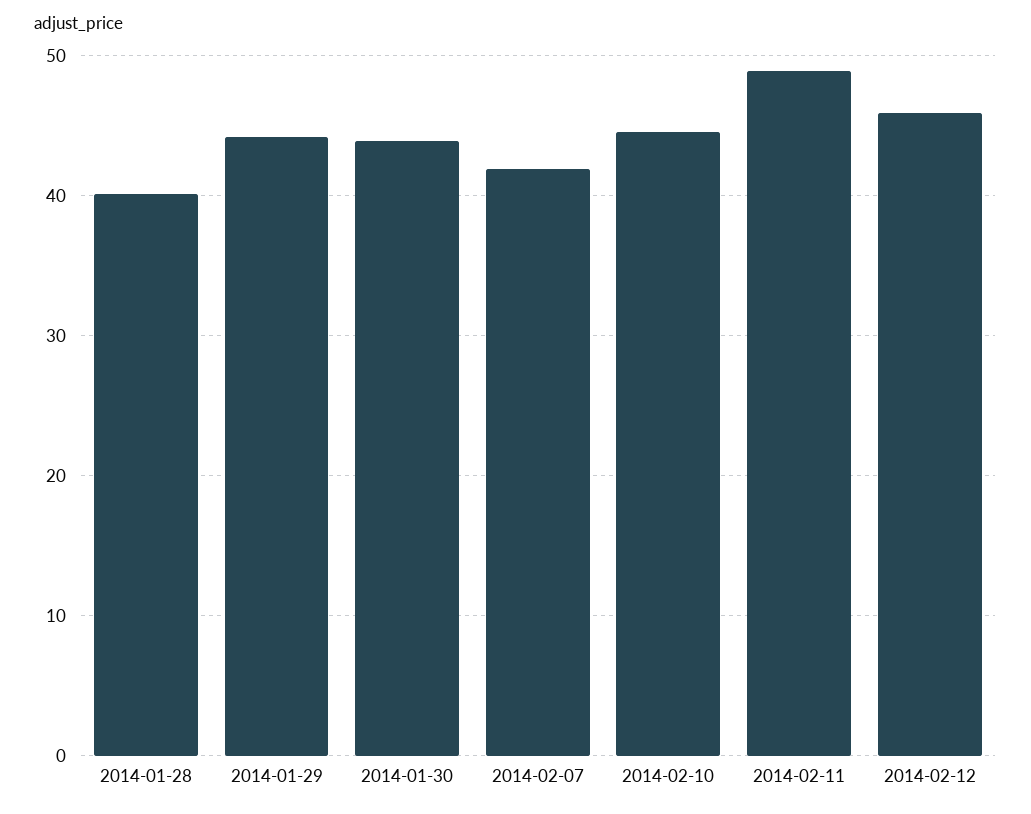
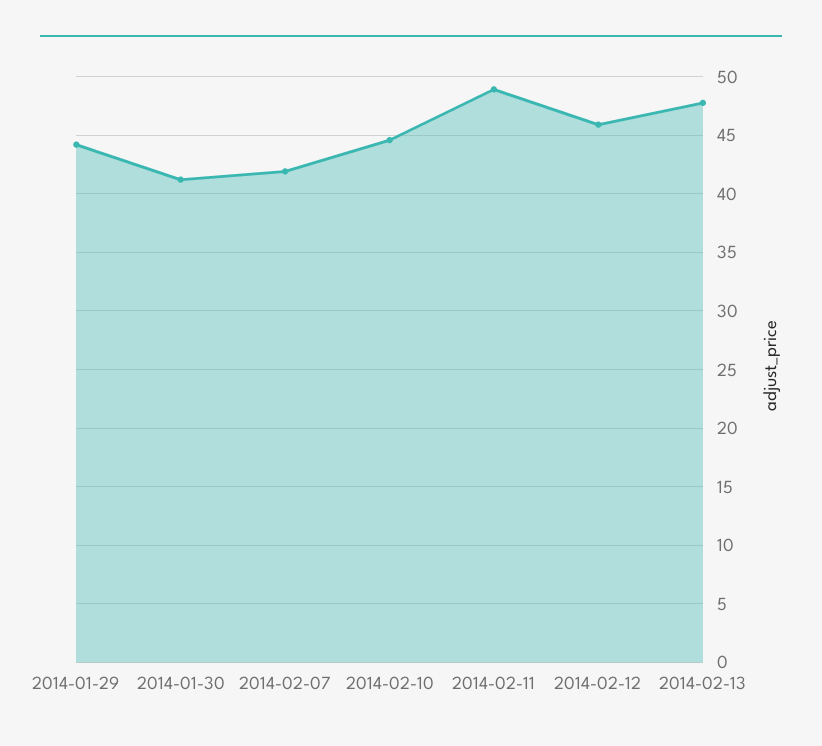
2014-01-28: 40 -> none
2014-01-30: 44 -> 41
2014-02-13: none -> 48

